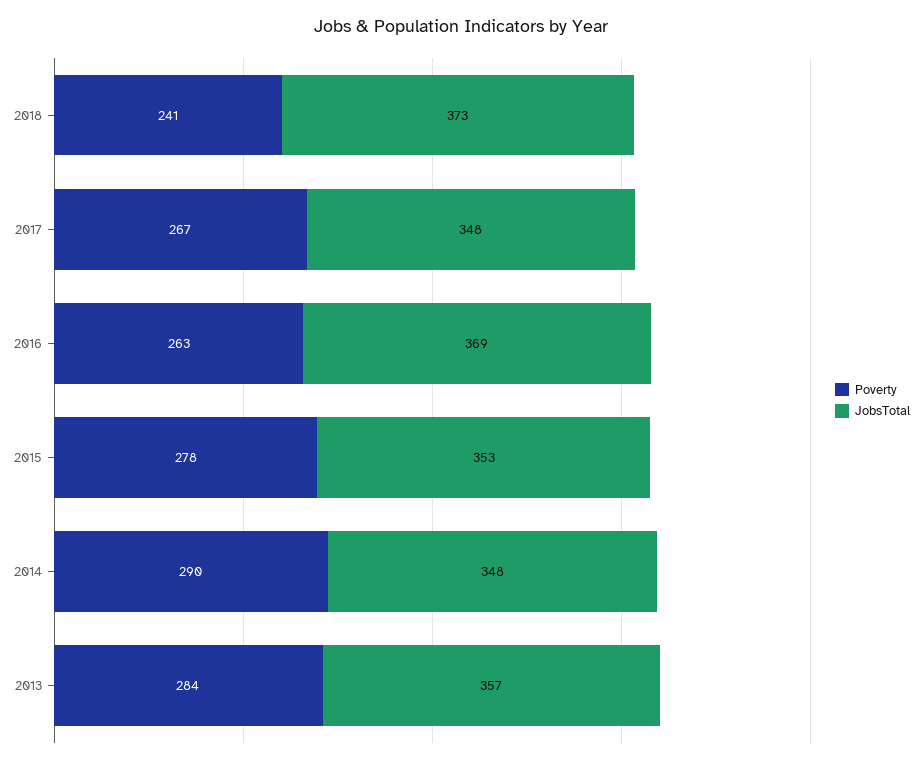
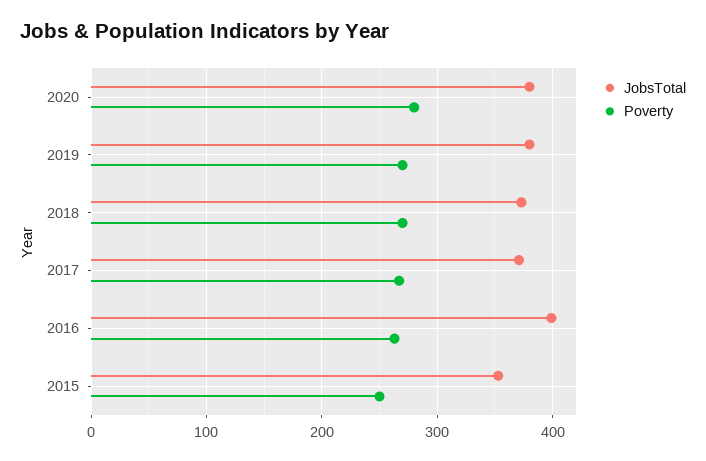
Poverty, 2018: 241 -> 270
JobsTotal, 2017: 348 -> 370
JobsTotal, 2016: 369 -> 400
Poverty, 2015: 278 -> 250
Poverty, 2014: 290 -> none
JobsTotal, 2014: 348 -> none
Poverty, 2013: 284 -> none
JobsTotal, 2013: 357 -> none
JobsTotal, 2020: none -> 380
Poverty, 2020: none -> 280
JobsTotal, 2019: none -> 380
Poverty, 2019: none -> 270

